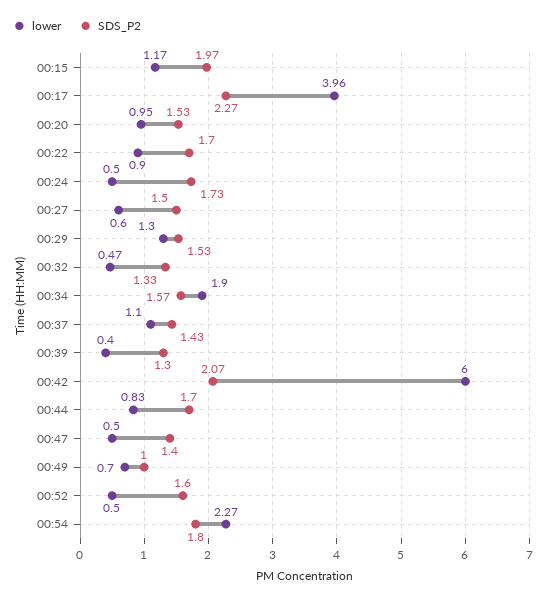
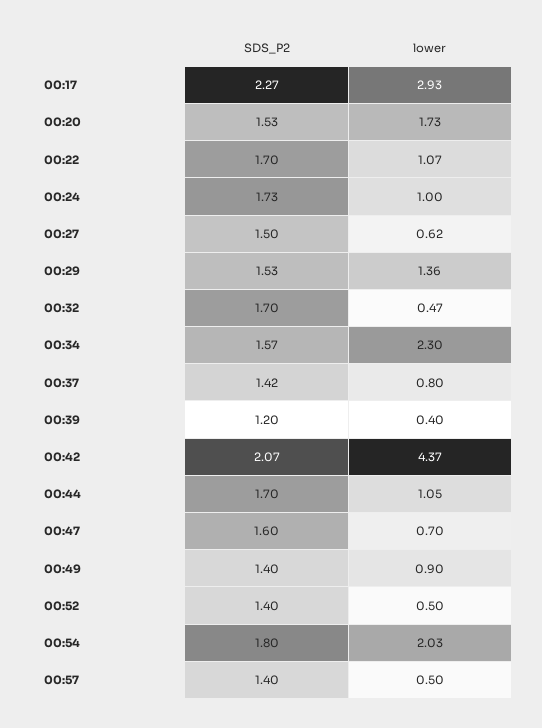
lower, 00:15: 1.17 -> none
SDS_P2, 00:15: 1.97 -> none
lower, 00:17: 3.96 -> 2.93
lower, 00:20: 0.95 -> 1.73
lower, 00:22: 0.9 -> 1.07
lower, 00:24: 0.5 -> 1
lower, 00:27: 0.6 -> 0.62
lower, 00:29: 1.3 -> 1.36
SDS_P2, 00:32: 1.33 -> 1.7
lower, 00:34: 1.9 -> 2.3
lower, 00:37: 1.1 -> 0.8
SDS_P2, 00:37: 1.43 -> 1.42
SDS_P2, 00:39: 1.3 -> 1.2
lower, 00:42: 6 -> 4.37
lower, 00:44: 0.83 -> 1.05
lower, 00:47: 0.5 -> 0.7
SDS_P2, 00:47: 1.4 -> 1.6
lower, 00:49: 0.7 -> 0.9
SDS_P2, 00:49: 1 -> 1.4
SDS_P2, 00:52: 1.6 -> 1.4
lower, 00:54: 2.27 -> 2.03
SDS_P2, 00:57: none -> 1.4
lower, 00:57: none -> 0.5

